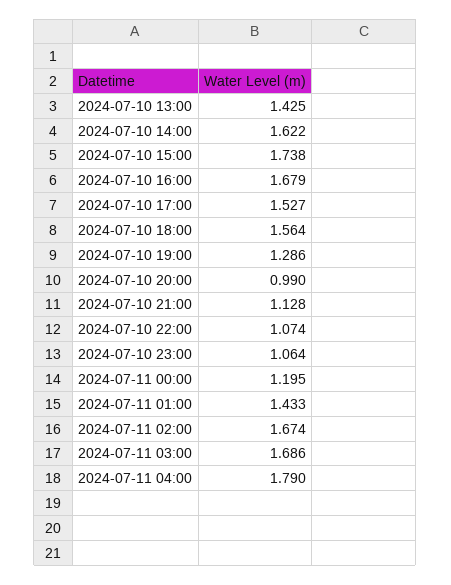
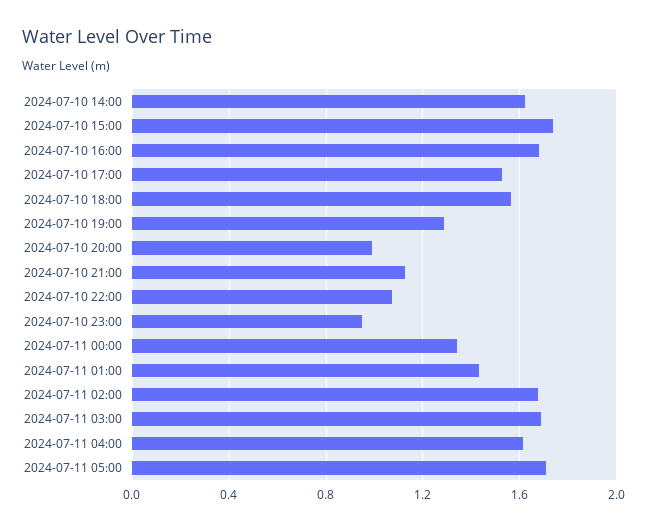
2024-07-10 13:00: 1.425 -> none
2024-07-10 23:00: 1.064 -> 0.95
2024-07-11 00:00: 1.195 -> 1.35
2024-07-11 04:00: 1.79 -> 1.6
2024-07-11 05:00: none -> 1.7

